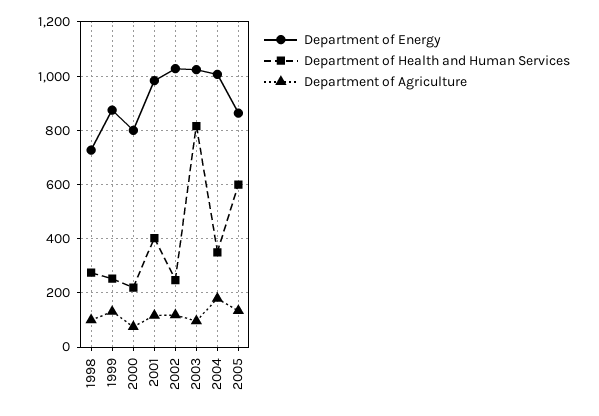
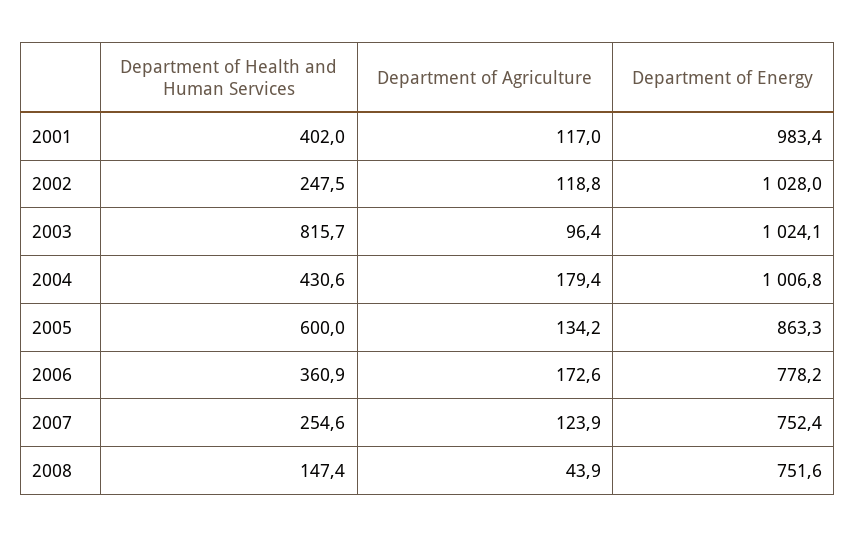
Department of Energy, 1998: 725 -> none
Department of Health and Human Services, 1998: 275 -> none
Department of Agriculture, 1998: 100 -> none
Department of Energy, 1999: 875 -> none
Department of Health and Human Services, 1999: 250 -> none
Department of Agriculture, 1999: 125 -> none
Department of Energy, 2000: 800 -> none
Department of Health and Human Services, 2000: 225 -> none
Department of Agriculture, 2000: 75 -> none
Department of Health and Human Services, 2004: 350 -> 430.6
Department of Health and Human Services, 2006: none -> 360.9
Department of Agriculture, 2006: none -> 172.6
Department of Energy, 2006: none -> 778.2
Department of Health and Human Services, 2007: none -> 254.6
Department of Agriculture, 2007: none -> 123.9
Department of Energy, 2007: none -> 752.4
Department of Health and Human Services, 2008: none -> 147.4
Department of Agriculture, 2008: none -> 43.9
Department of Energy, 2008: none -> 751.6

